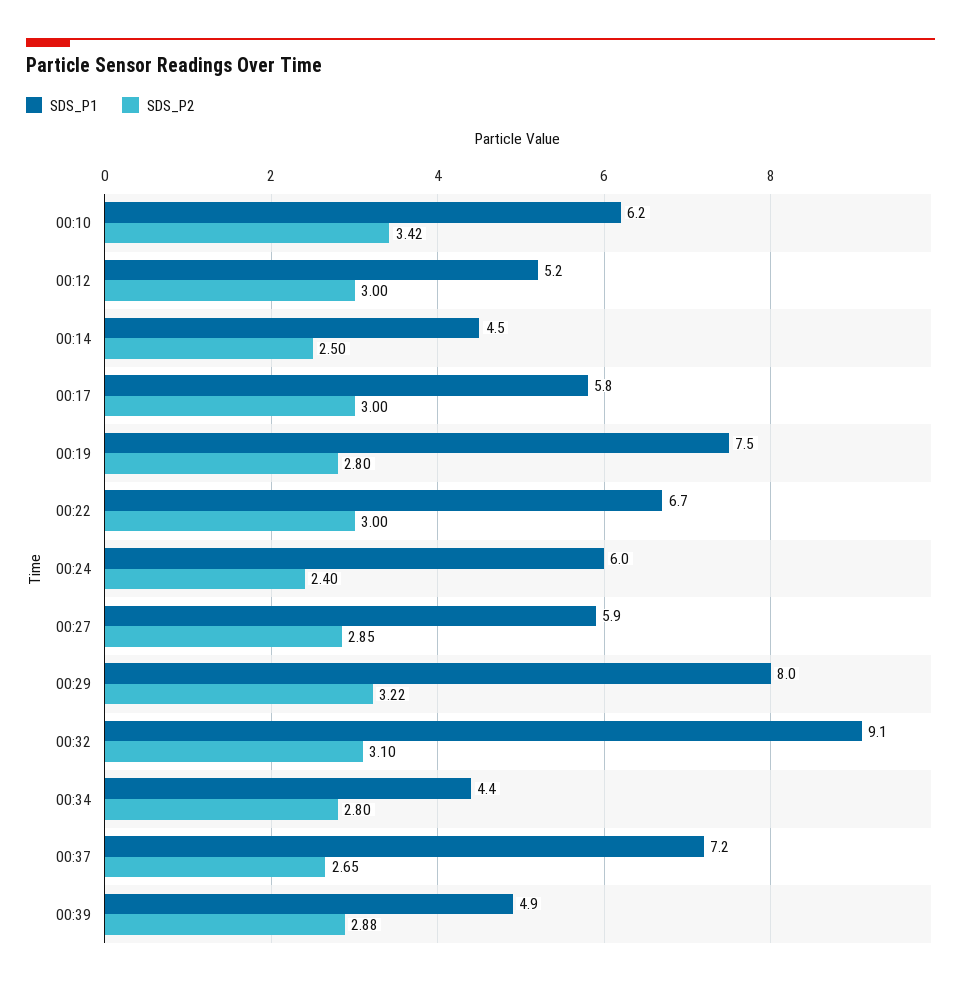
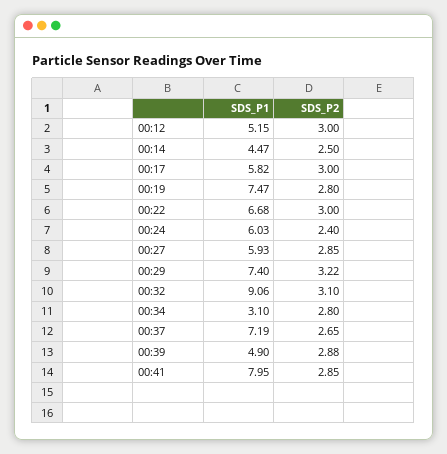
SDS_P1, 00:10: 6.2 -> none
SDS_P2, 00:10: 3.42 -> none
SDS_P1, 00:29: 8 -> 7.4
SDS_P1, 00:34: 4.4 -> 3.1
SDS_P1, 00:41: none -> 7.95
SDS_P2, 00:41: none -> 2.85

